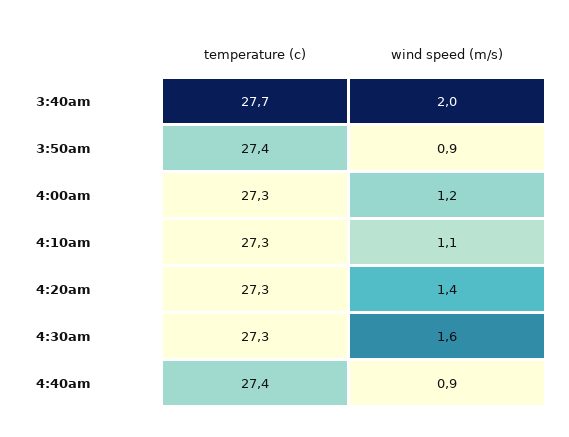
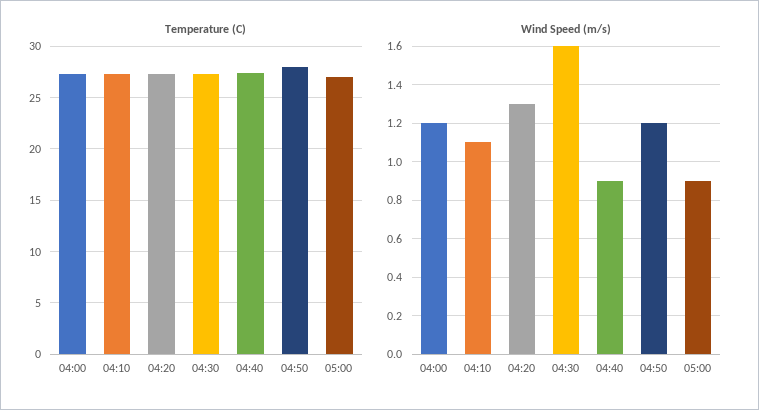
temperature (c), 3:40am: 27.7 -> none
wind speed (m/s), 3:40am: 2 -> none
temperature (c), 3:50am: 27.4 -> none
wind speed (m/s), 3:50am: 0.9 -> none
wind speed (m/s), 4:20am: 1.4 -> 1.3
temperature (c), 04:50: none -> 28
temperature (c), 05:00: none -> 27
wind speed (m/s), 04:50: none -> 1.2
wind speed (m/s), 05:00: none -> 0.9

